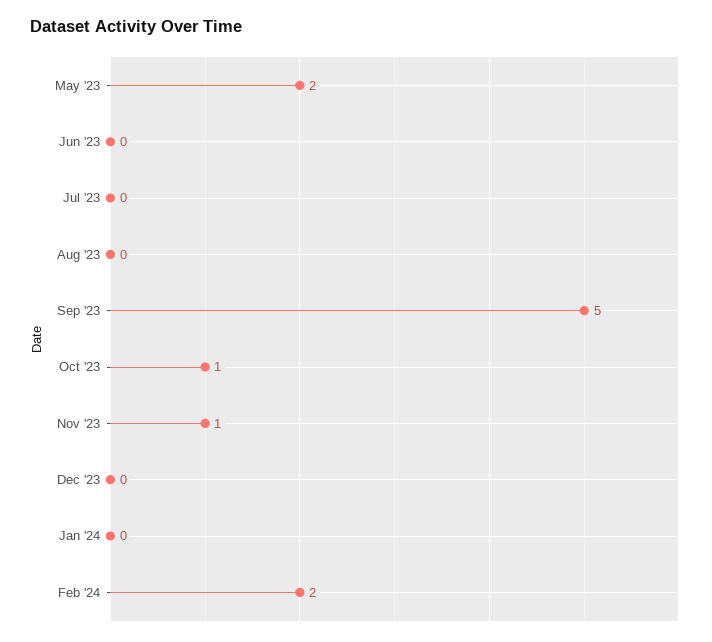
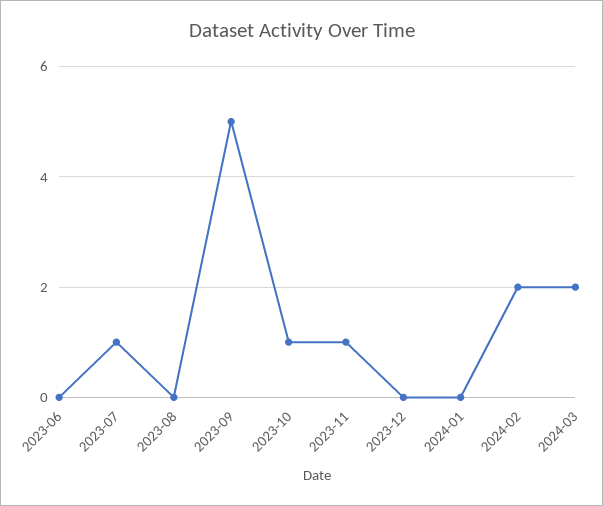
May '23: 2 -> none
Jul '23: 0 -> 1
2024-03: none -> 2

